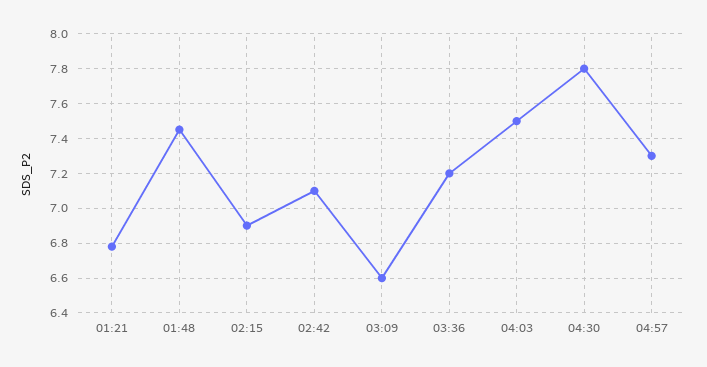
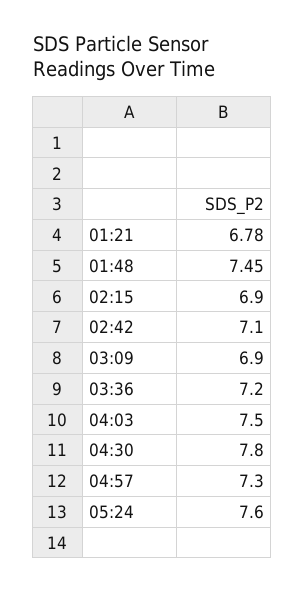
03:09: 6.6 -> 6.9
05:24: none -> 7.6

